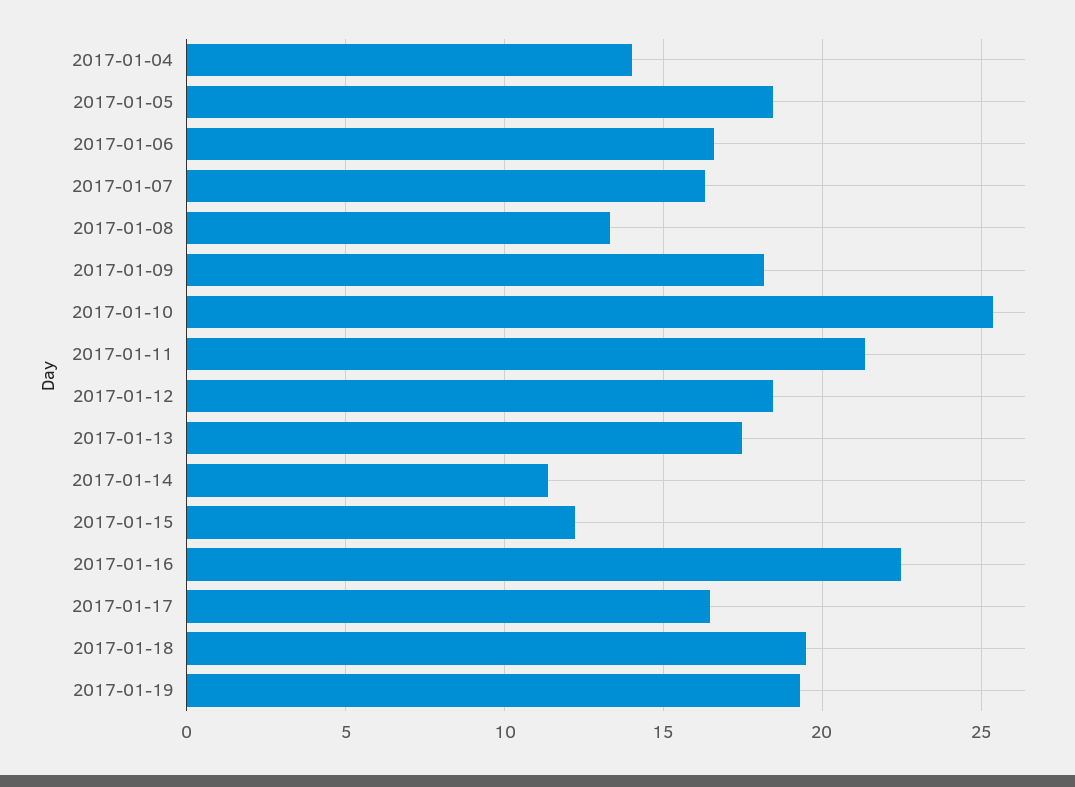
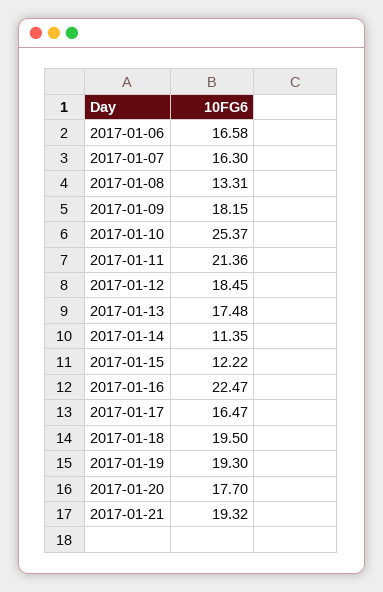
2017-01-04: 14 -> none
2017-01-05: 18.5 -> none
2017-01-20: none -> 17.7
2017-01-21: none -> 19.32

